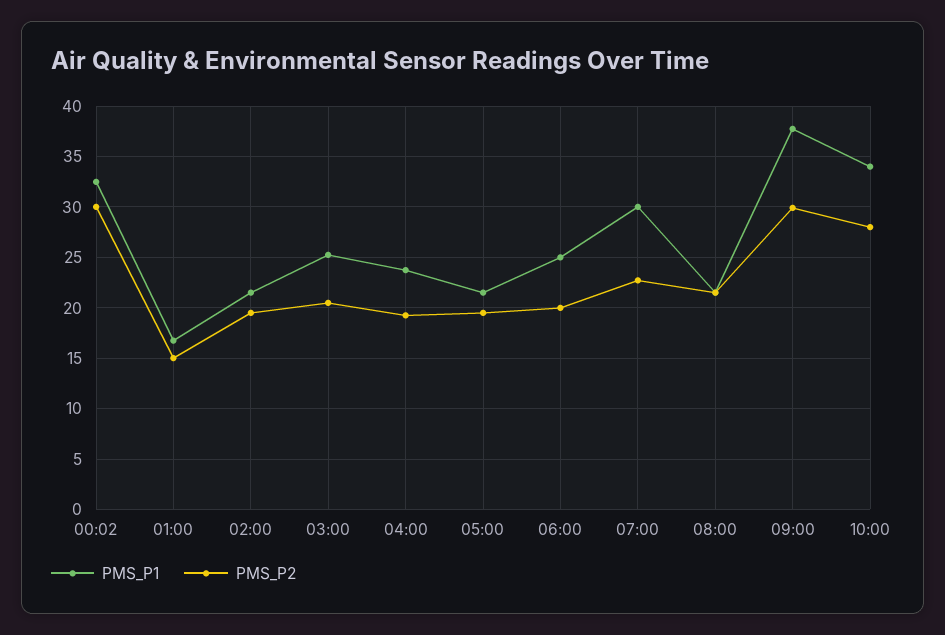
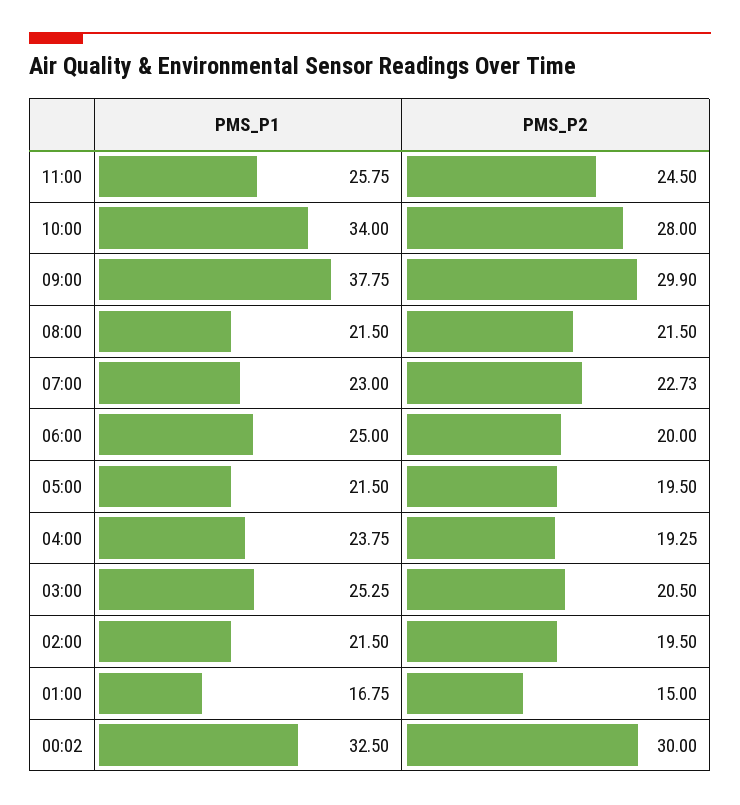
PMS_P1, 07:00: 30 -> 23
PMS_P1, 11:00: none -> 25.75
PMS_P2, 11:00: none -> 24.5

